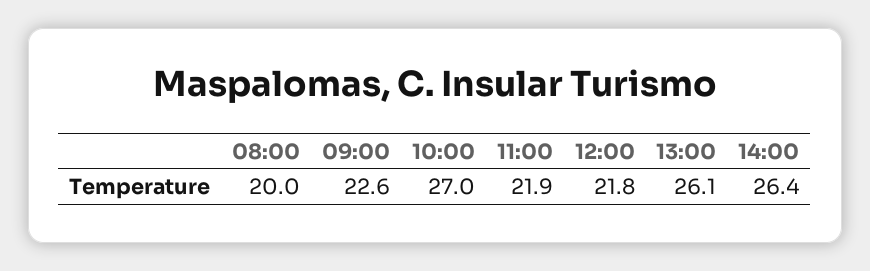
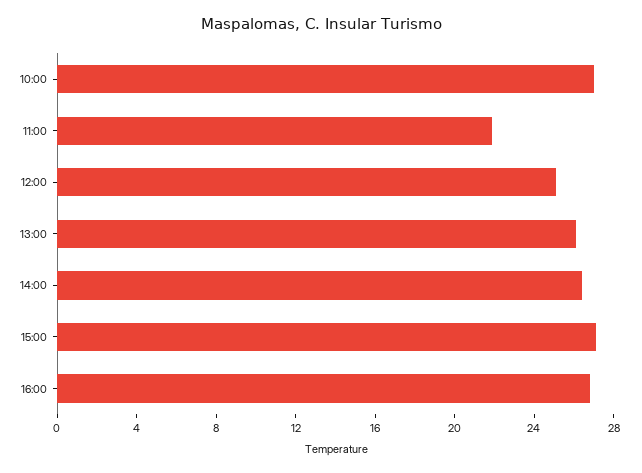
08:00: 20 -> none
09:00: 22.6 -> none
12:00: 21.8 -> 25
15:00: none -> 27
16:00: none -> 27

